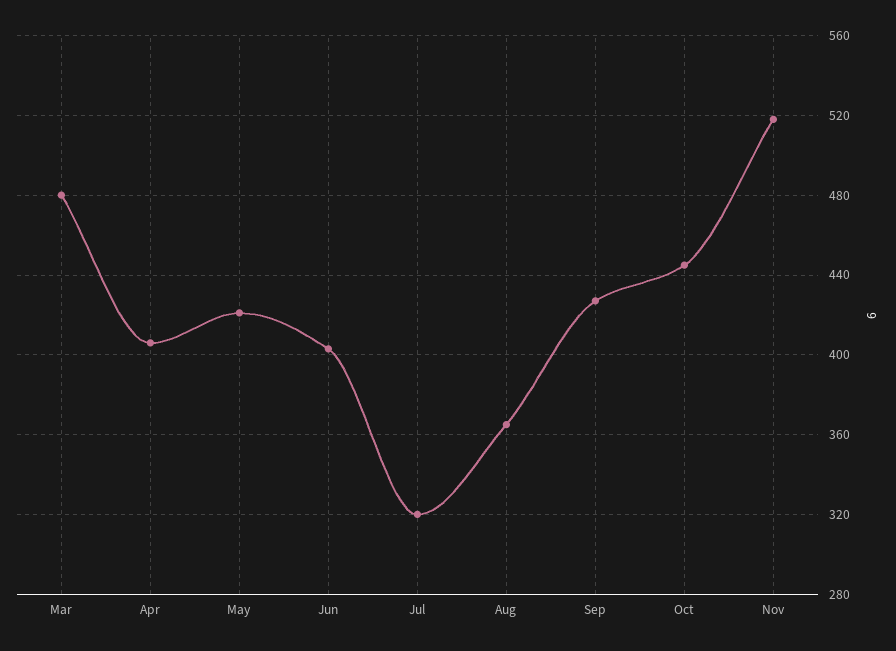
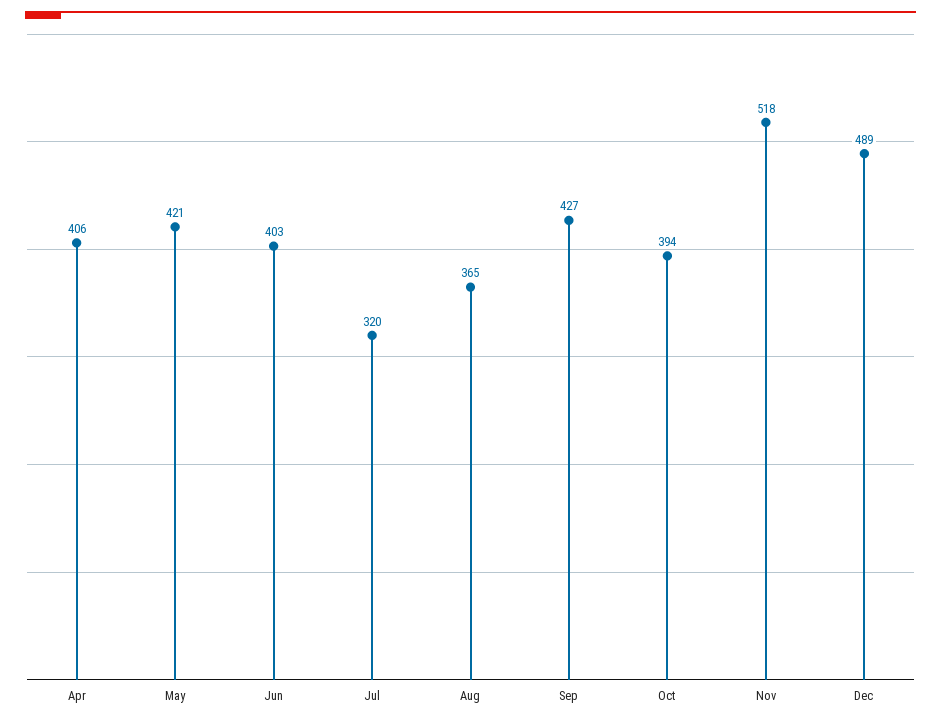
Mar: 480 -> none
Oct: 445 -> 394
Dec: none -> 489

